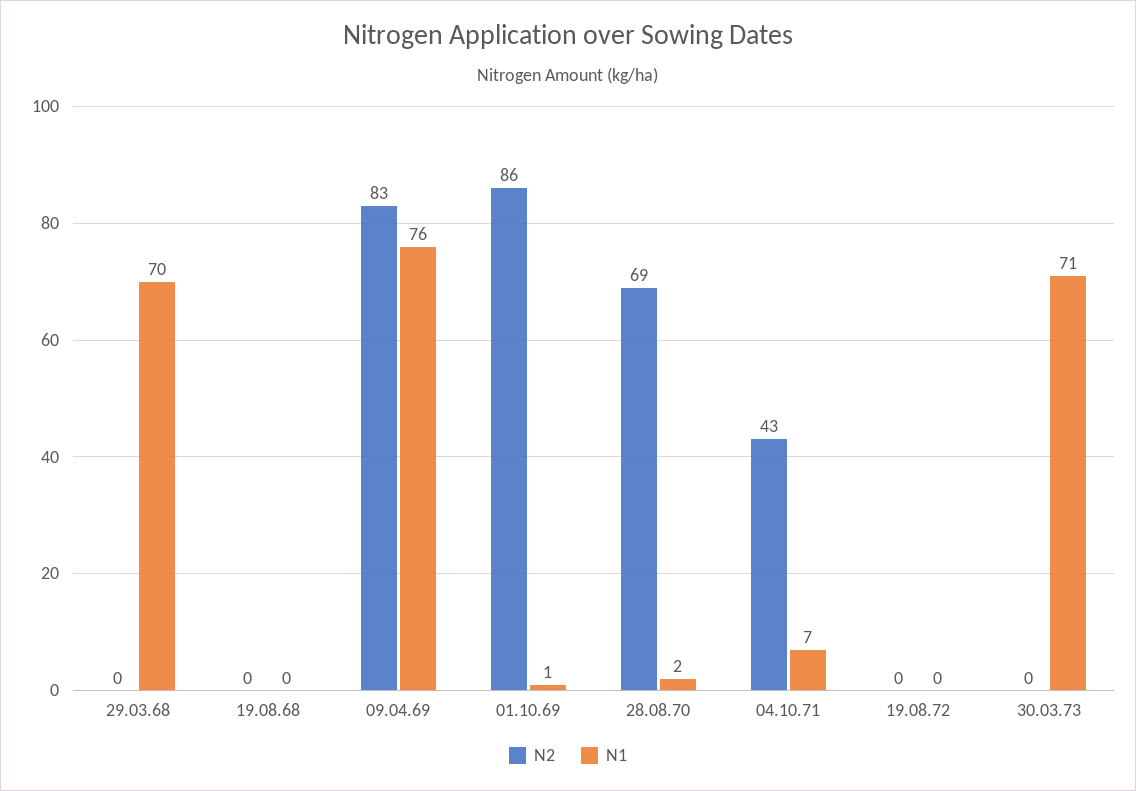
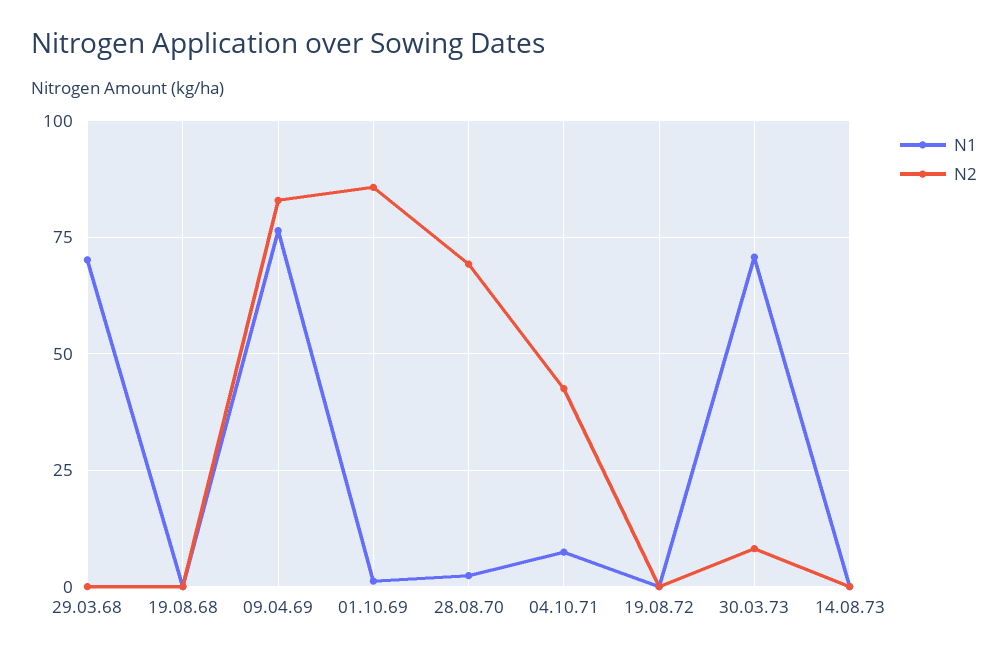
N2, 30.03.73: 0 -> 7.5
N1, 14.08.73: none -> 0
N2, 14.08.73: none -> 0

